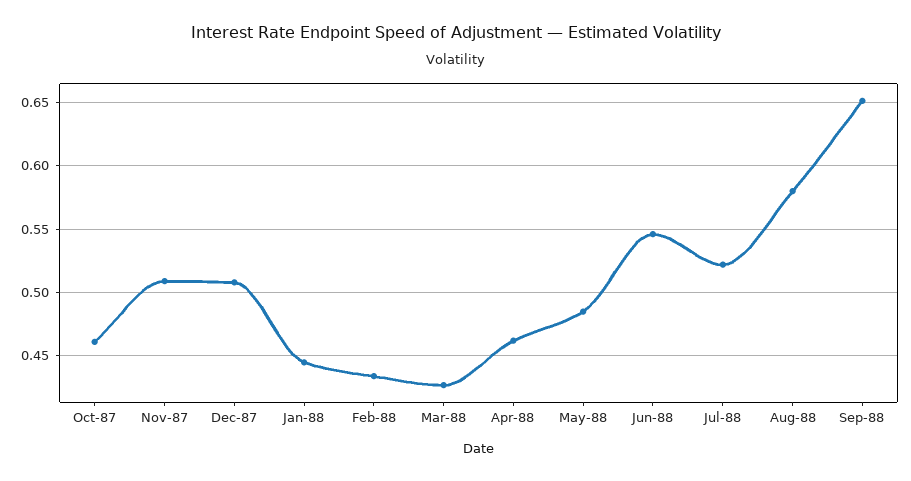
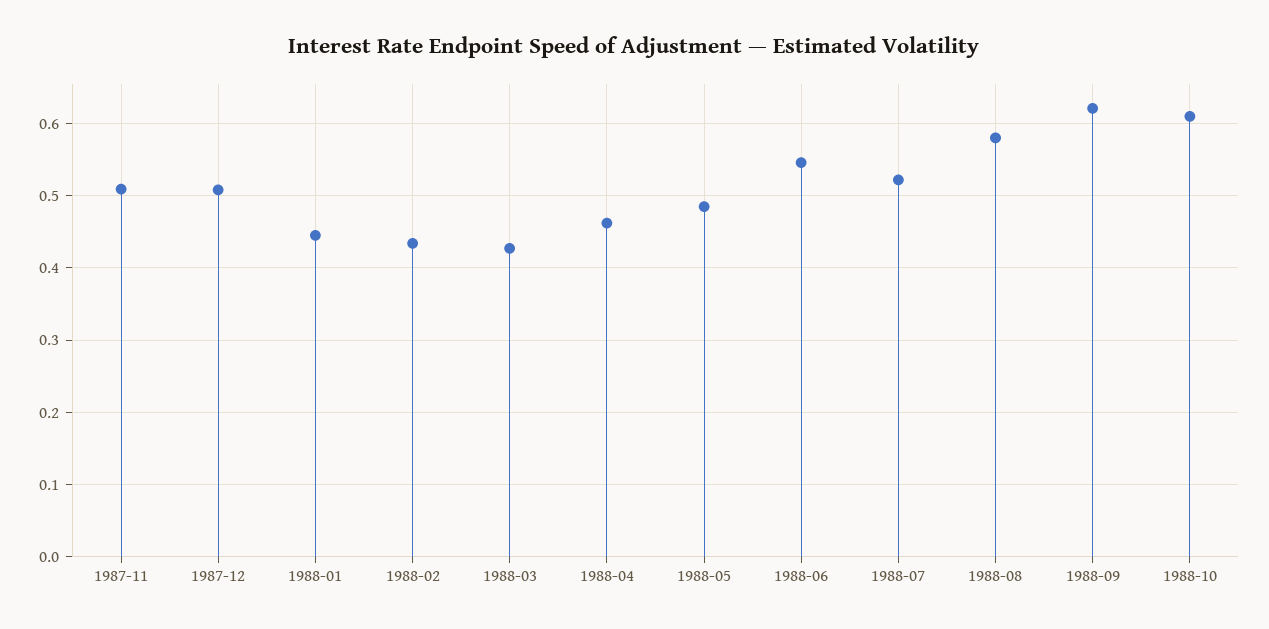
Oct-87: 0.46 -> none
Sep-88: 0.65 -> 0.62
1988-10: none -> 0.61

